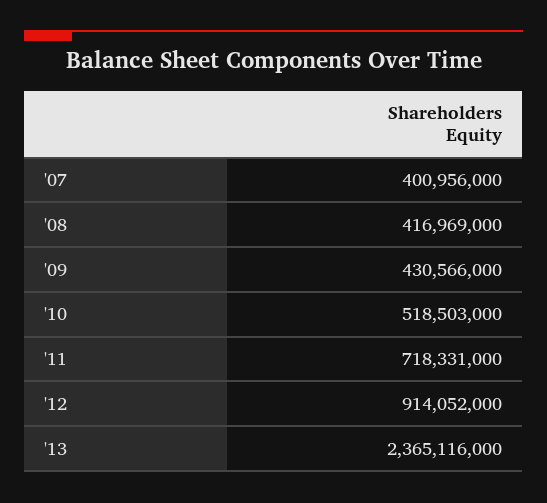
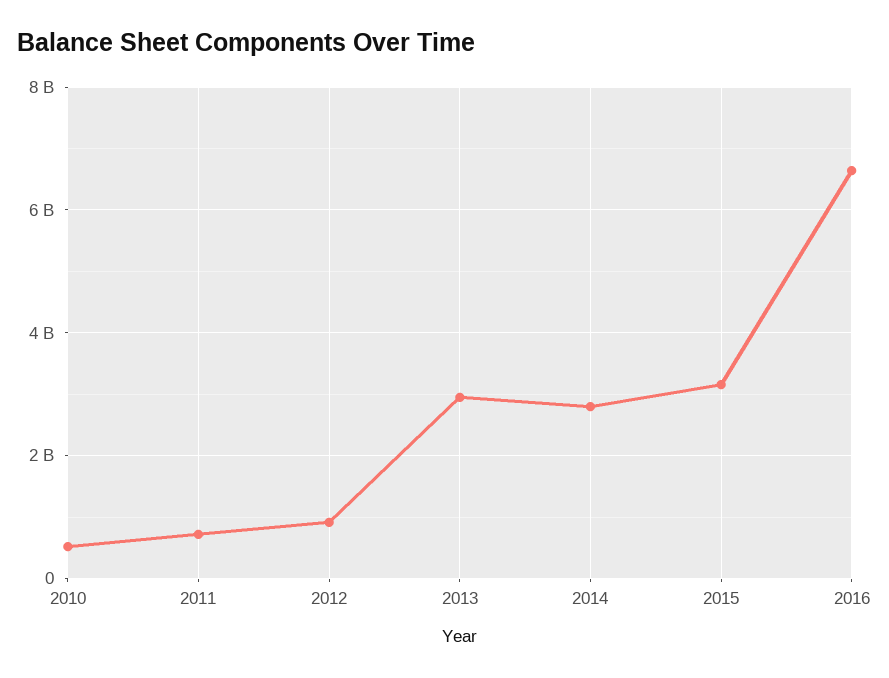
'07: 400956000 -> none
'08: 416969000 -> none
'09: 430566000 -> none
'13: 2365116000 -> 3000000000
2014: none -> 2800000000
2015: none -> 3200000000
2016: none -> 6600000000

